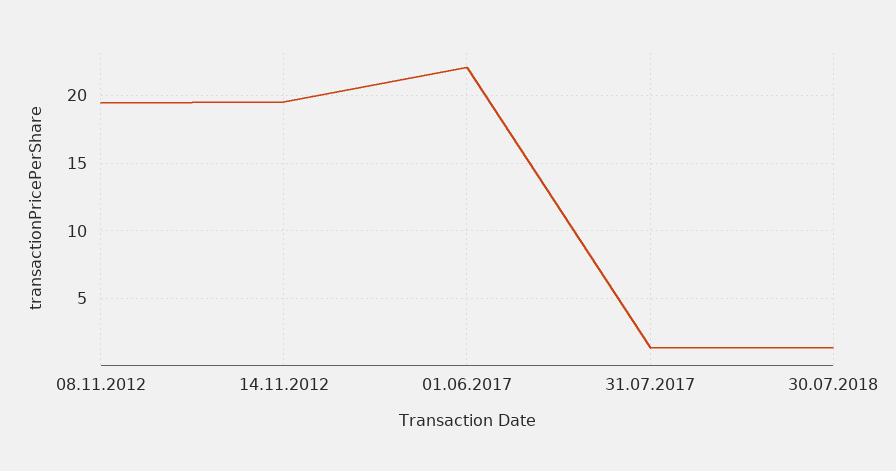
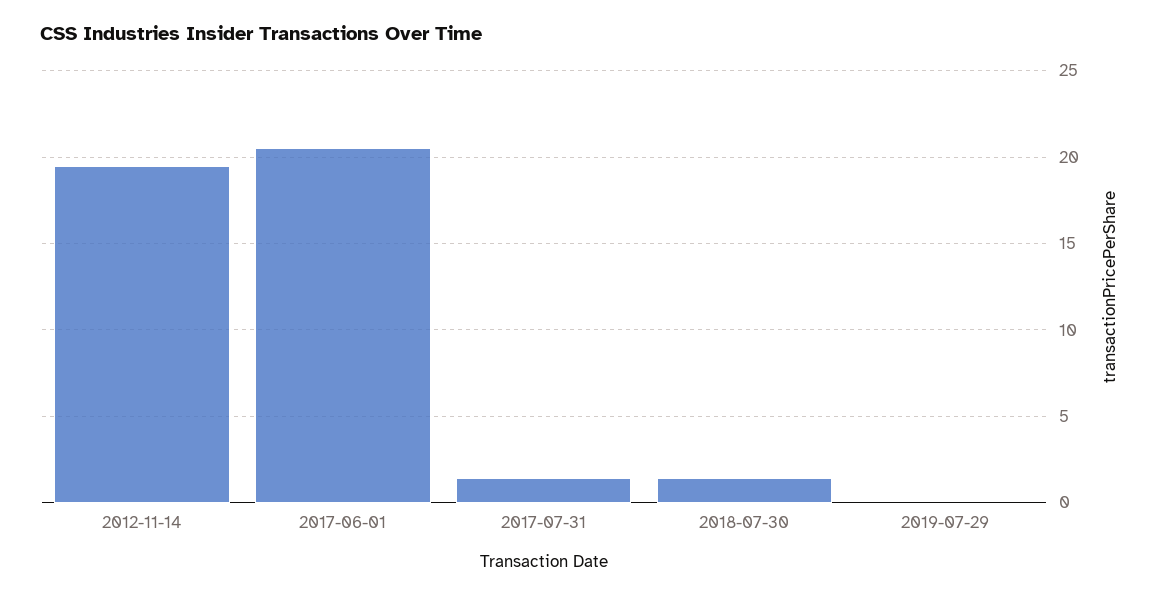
08.11.2012: 19.5 -> none
01.06.2017: 22 -> 20.5
2019-07-29: none -> 0

